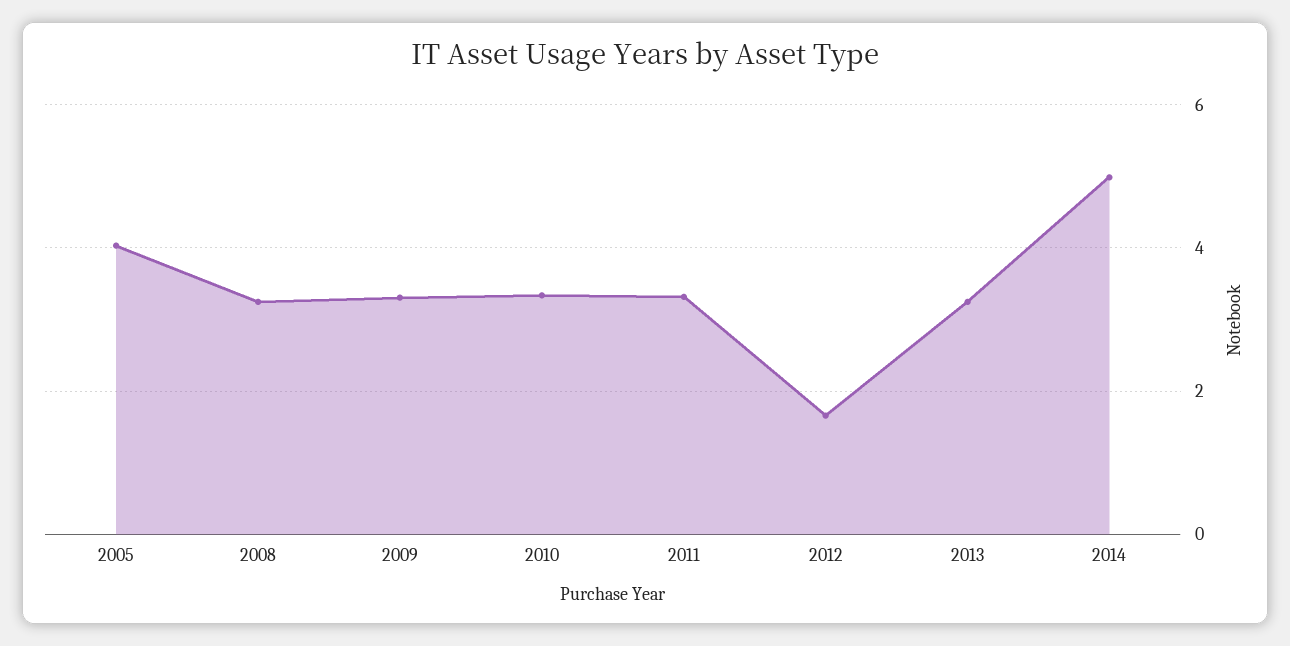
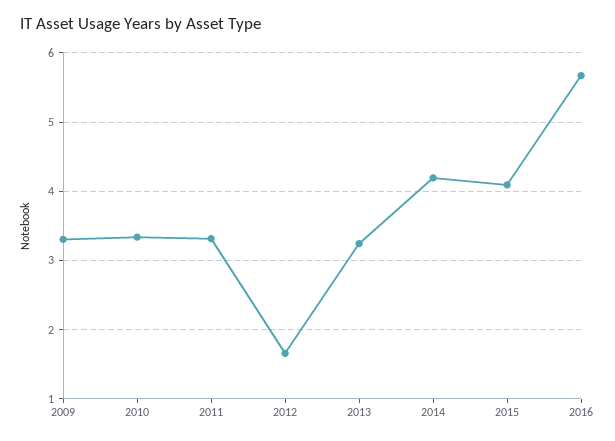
2005: 4 -> none
2008: 3.2 -> none
2014: 5 -> 4.2
2015: none -> 4.1
2016: none -> 5.7

